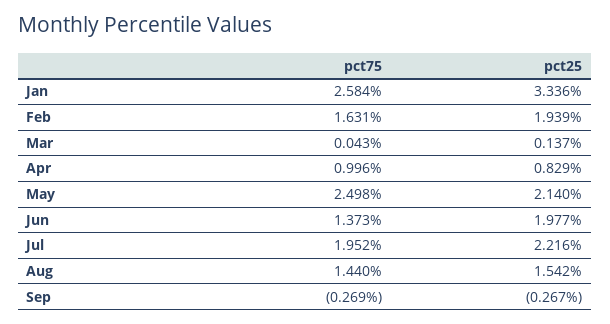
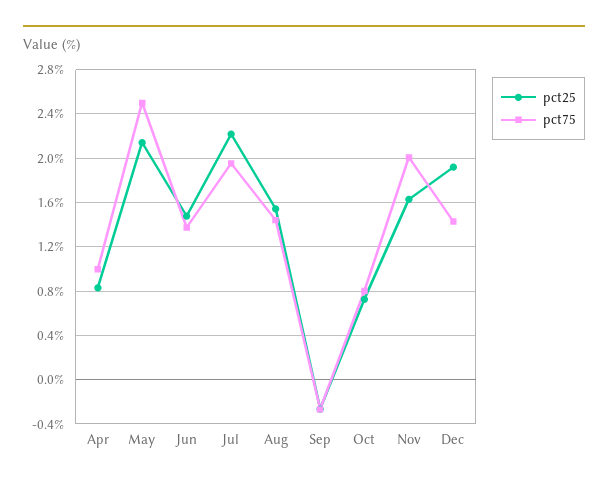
pct75, Jan: 2.584 -> none
pct25, Jan: 3.336 -> none
pct75, Feb: 1.631 -> none
pct25, Feb: 1.939 -> none
pct75, Mar: 0.043 -> none
pct25, Mar: 0.137 -> none
pct25, Jun: 1.977 -> 1.5
pct25, Oct: none -> 0.7
pct75, Oct: none -> 0.8
pct25, Nov: none -> 1.6
pct75, Nov: none -> 2
pct25, Dec: none -> 1.9
pct75, Dec: none -> 1.4

